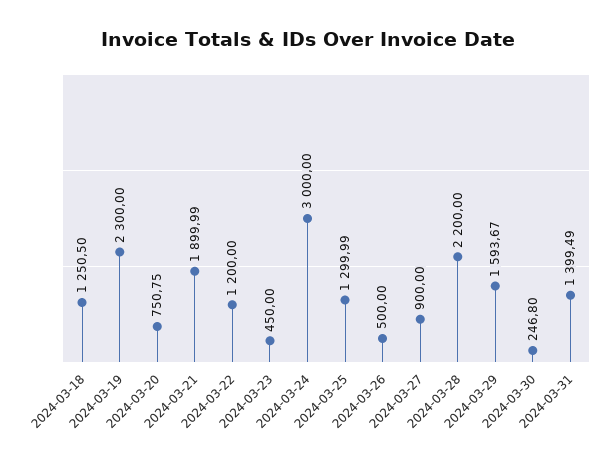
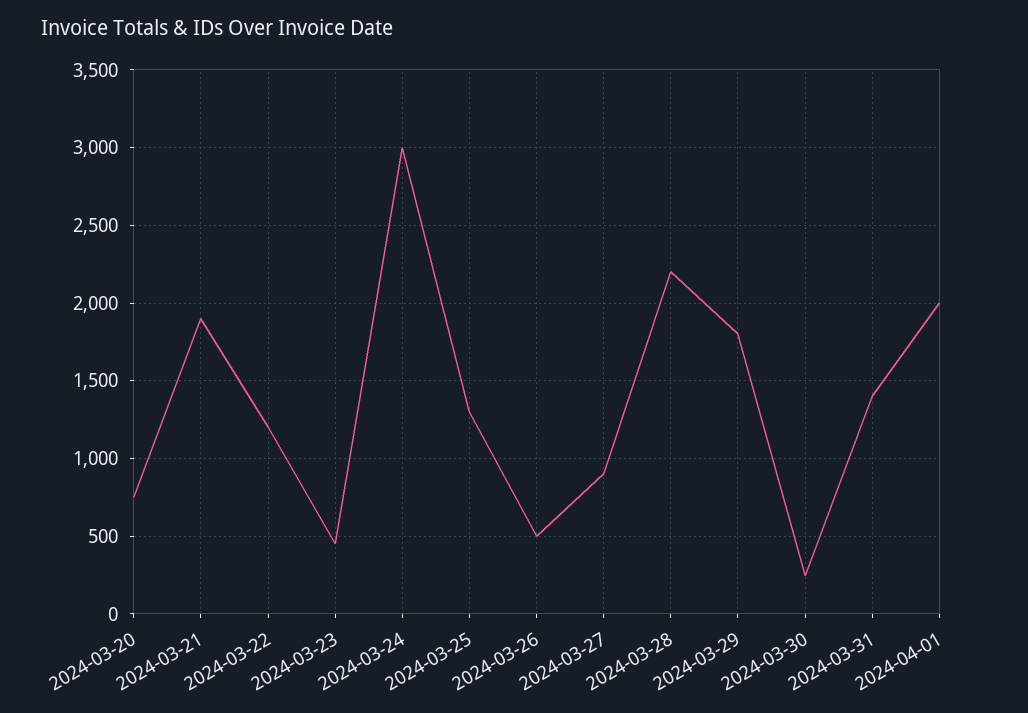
2024-03-18: 1250.5 -> none
2024-03-19: 2300 -> none
2024-03-29: 1593.67 -> 1800
2024-04-01: none -> 2000

